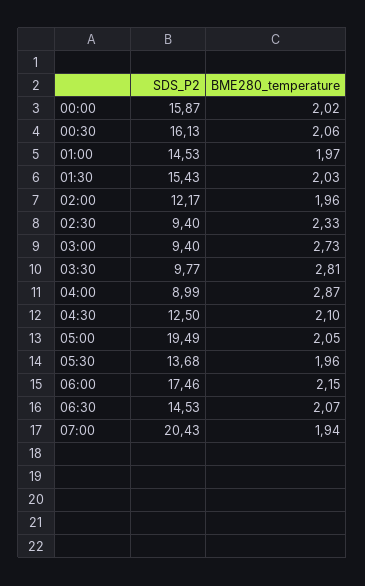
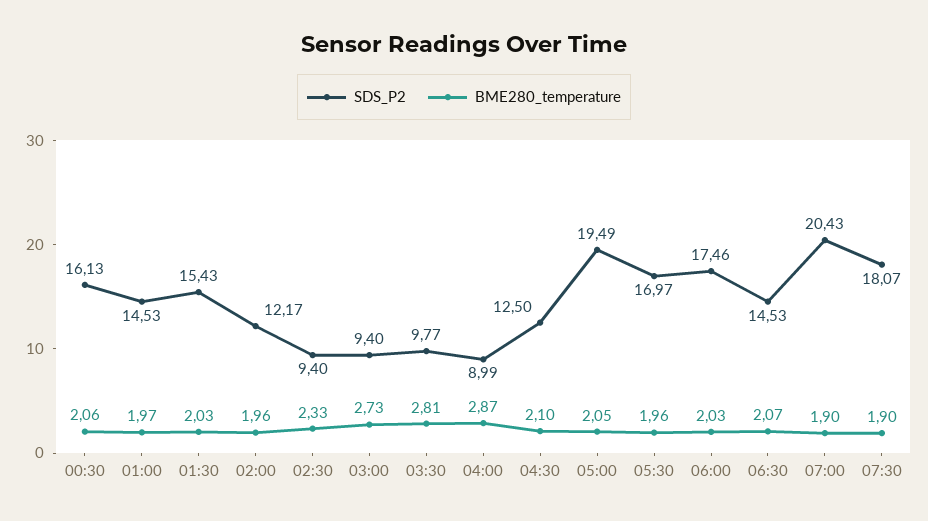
SDS_P2, 00:00: 15.87 -> none
BME280_temperature, 00:00: 2.02 -> none
SDS_P2, 05:30: 13.68 -> 16.97
BME280_temperature, 06:00: 2.15 -> 2.03
BME280_temperature, 07:00: 1.94 -> 1.9
SDS_P2, 07:30: none -> 18.07
BME280_temperature, 07:30: none -> 1.9

